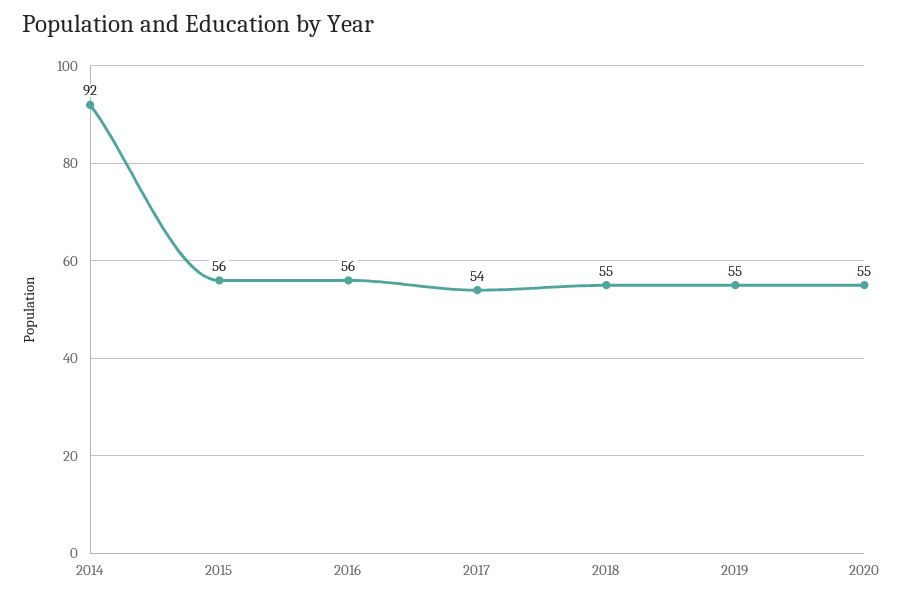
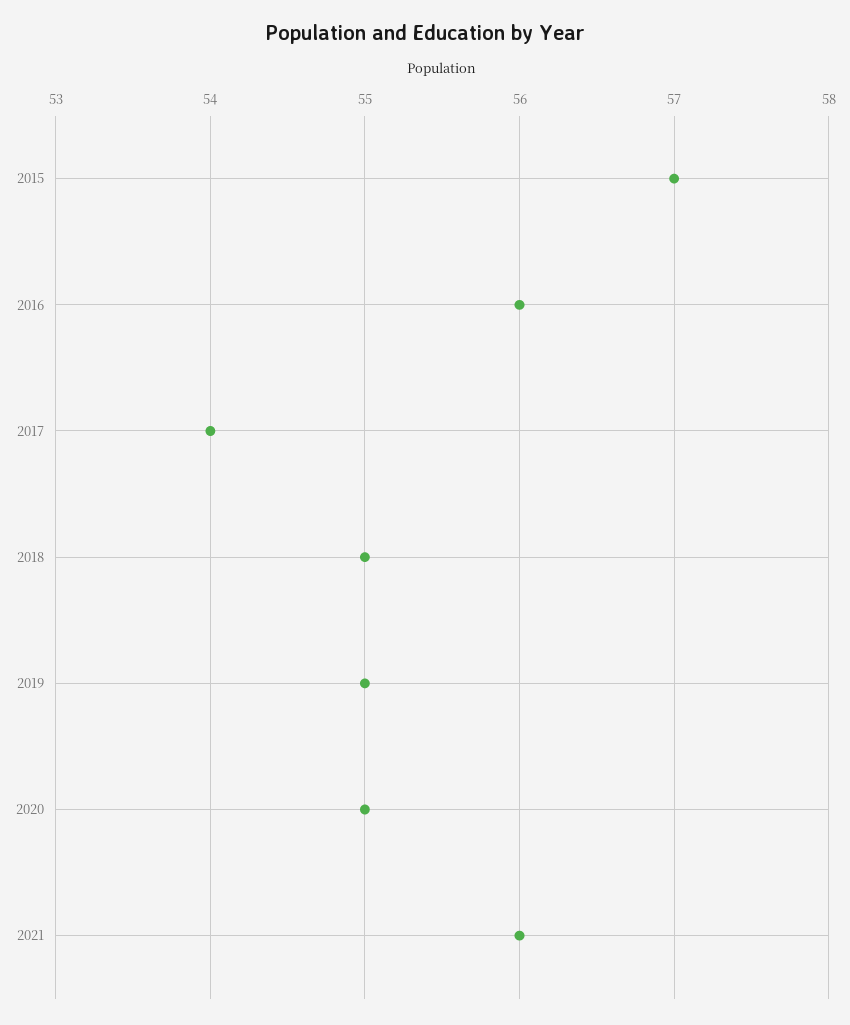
2014: 92 -> none
2015: 56 -> 57
2021: none -> 56

